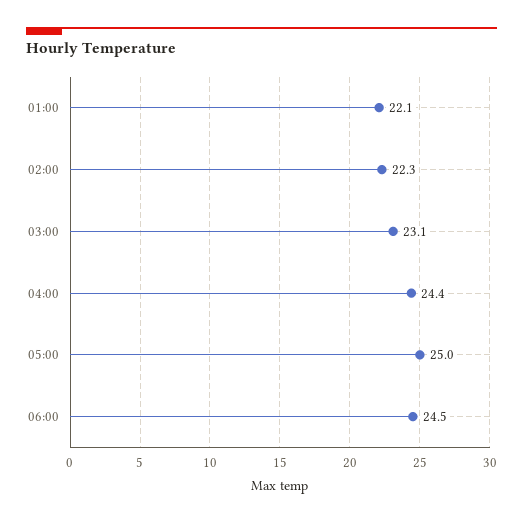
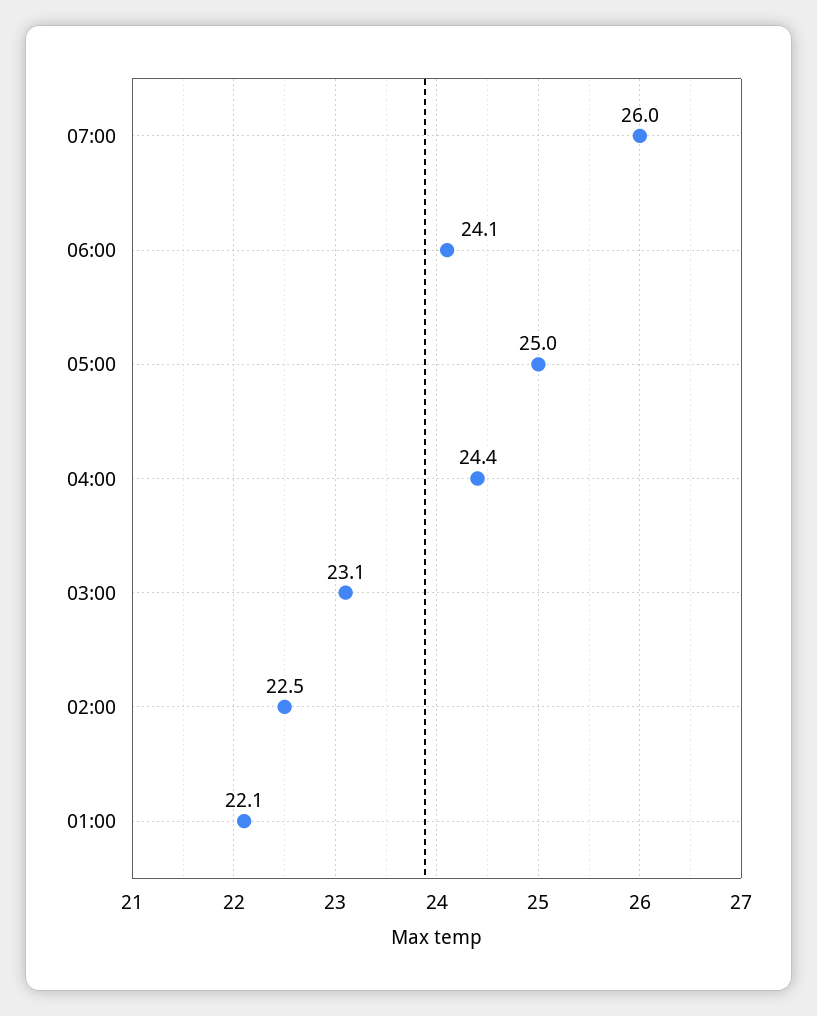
02:00: 22.3 -> 22.5
06:00: 24.5 -> 24.1
07:00: none -> 26

